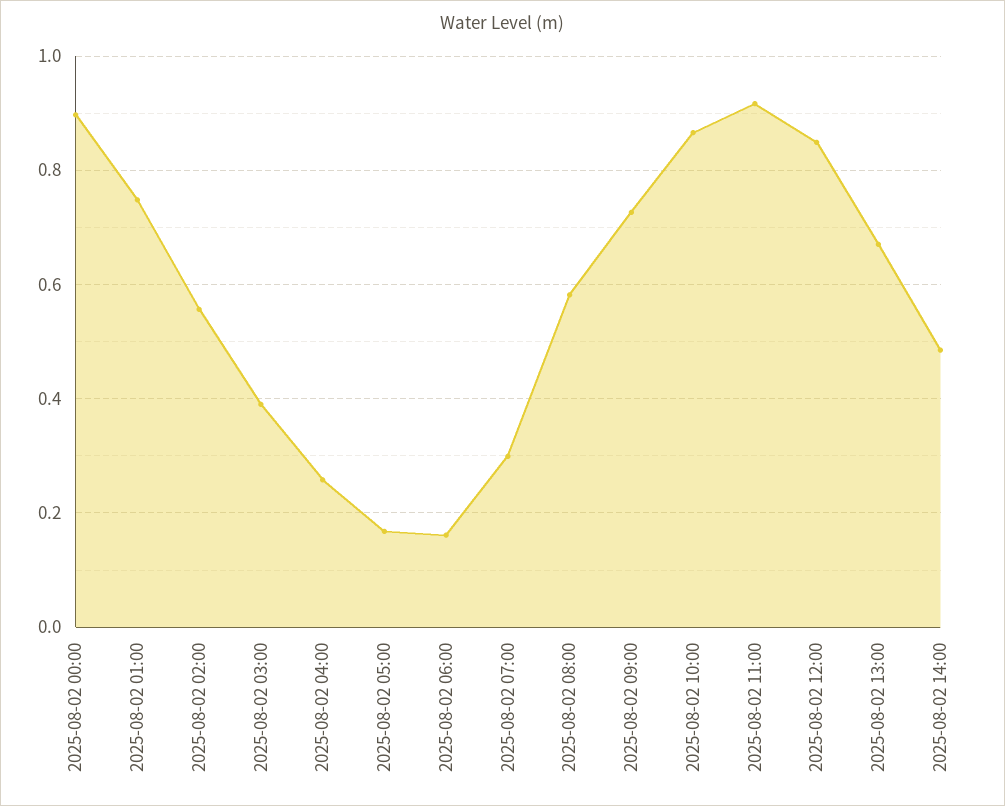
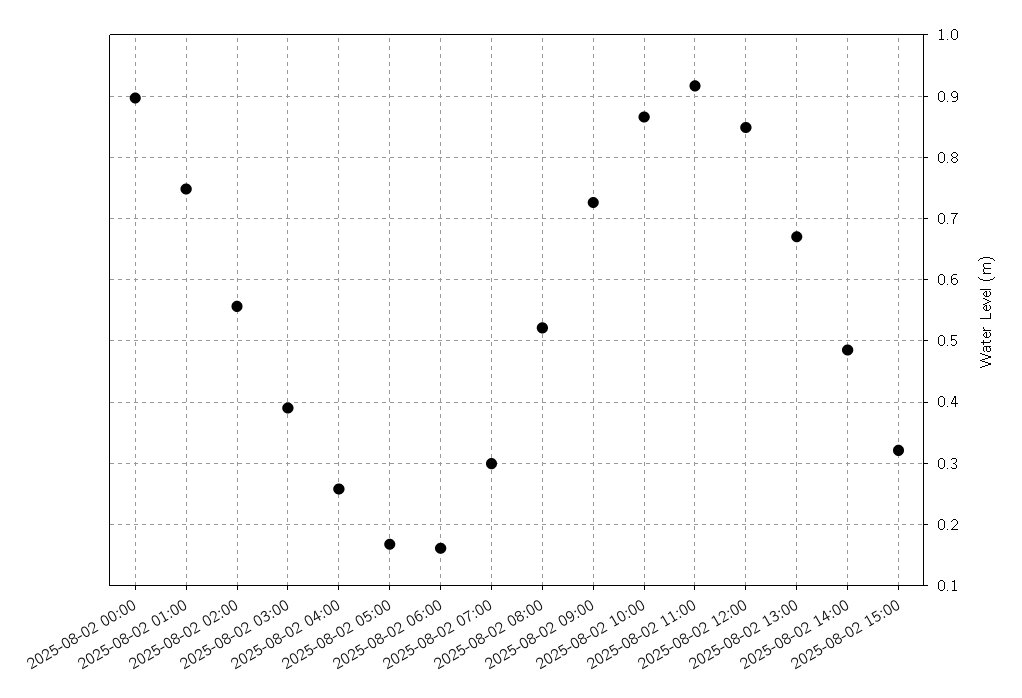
2025-08-02 08:00: 0.58 -> 0.52
2025-08-02 15:00: none -> 0.32

